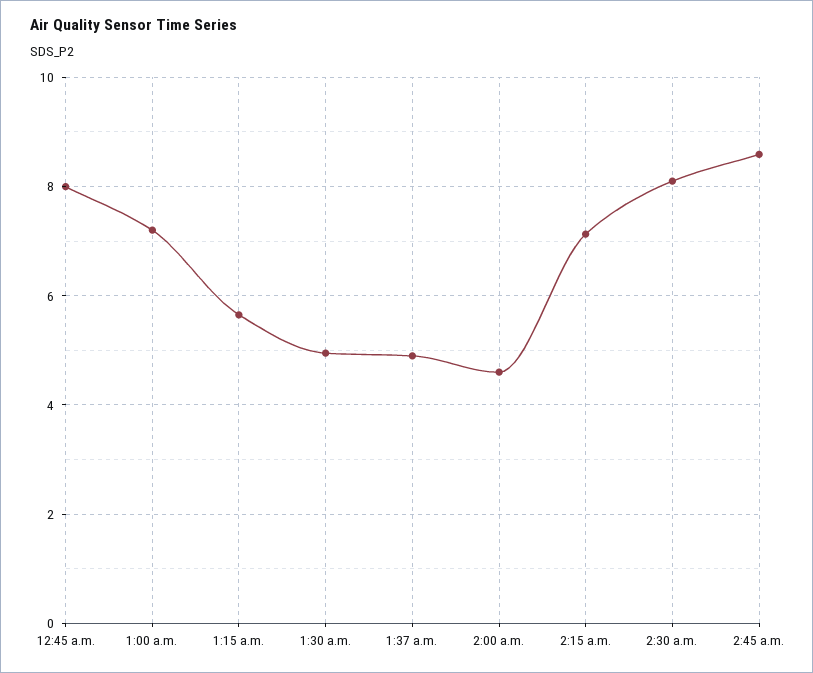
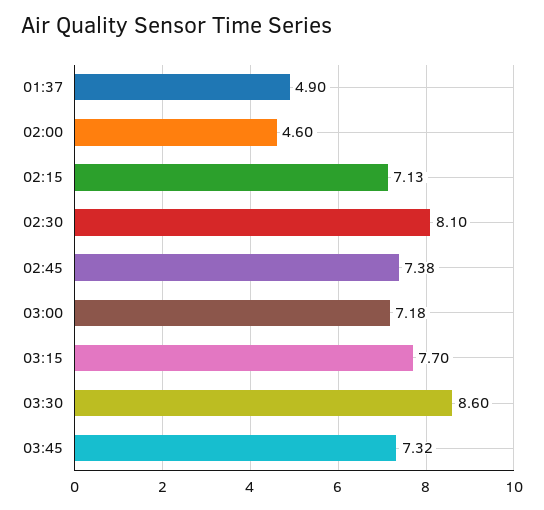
12:45 a.m.: 8 -> none
1:00 a.m.: 7.2 -> none
1:15 a.m.: 5.6 -> none
1:30 a.m.: 5 -> none
2:45 a.m.: 8.6 -> 7.38
03:00: none -> 7.18
03:15: none -> 7.7
03:30: none -> 8.6
03:45: none -> 7.32

